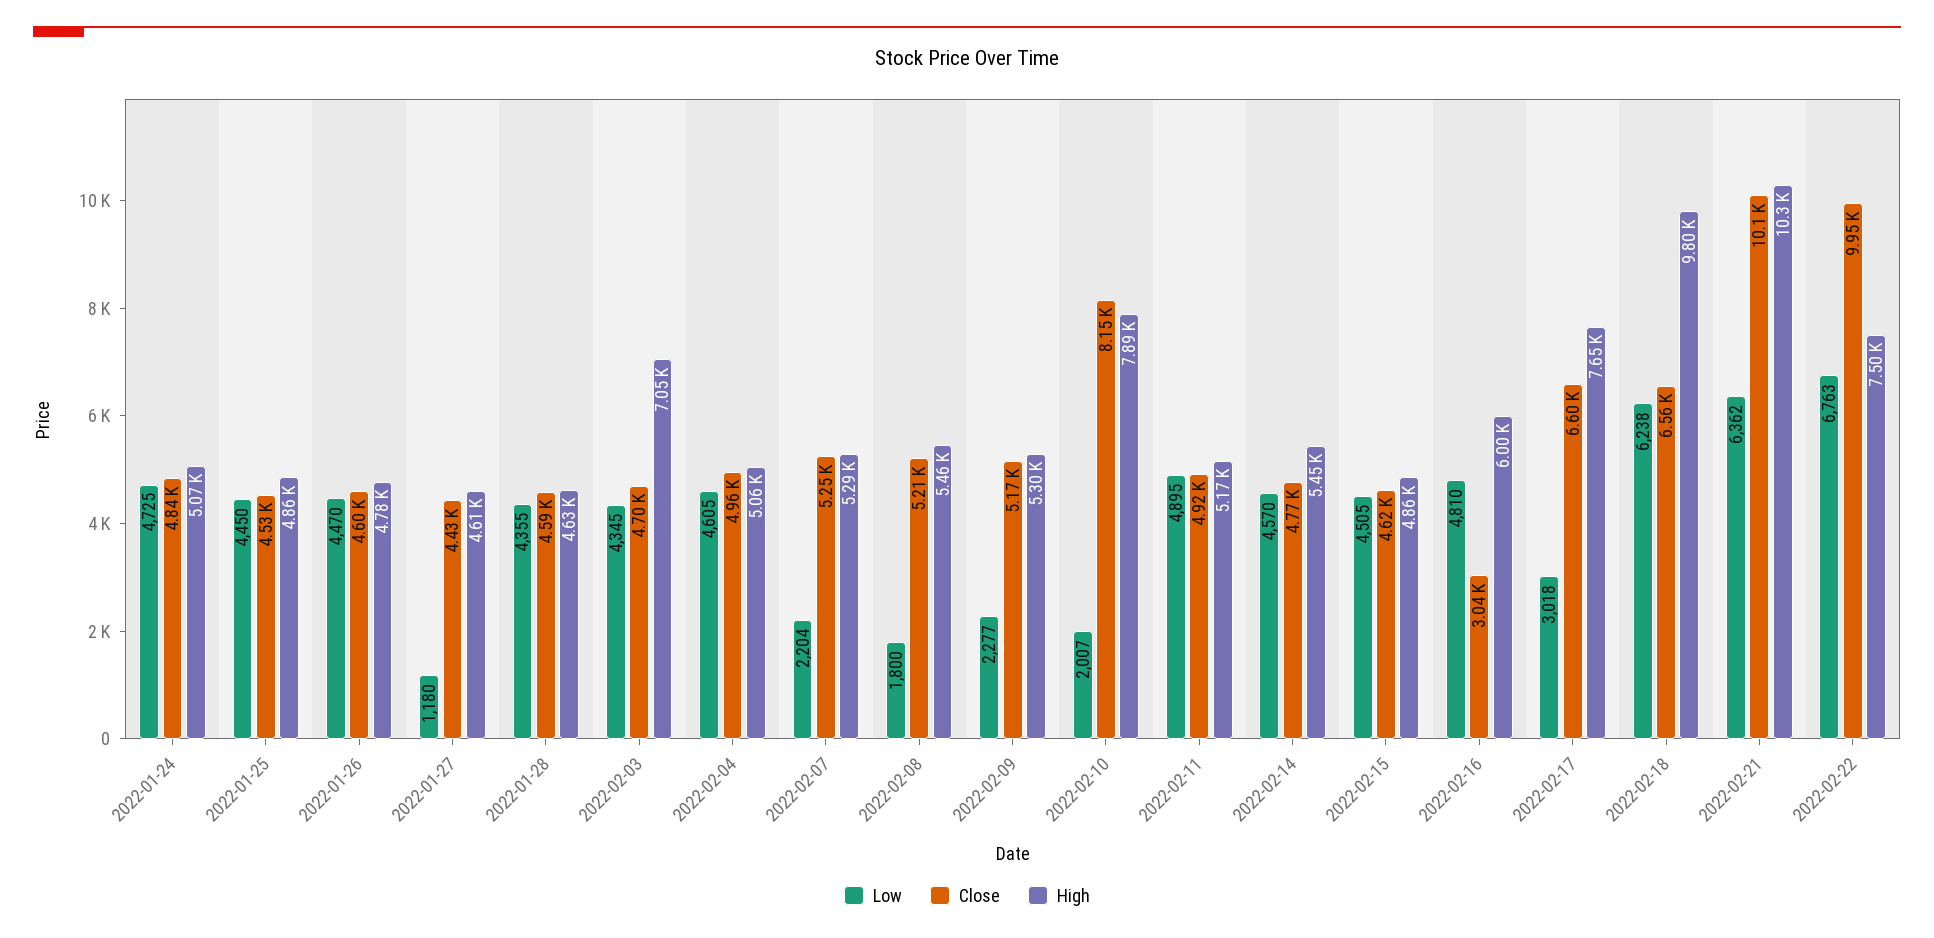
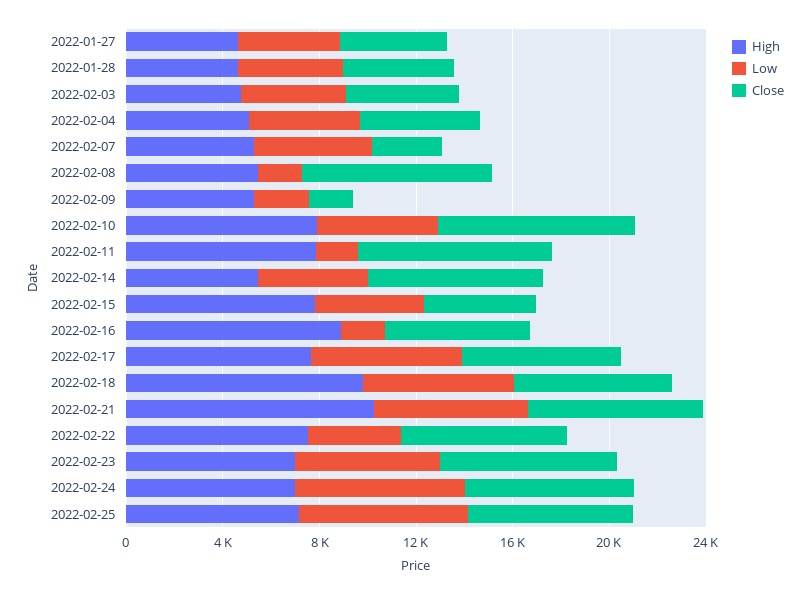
Low, 2022-01-24: 4725 -> none
Close, 2022-01-24: 4840 -> none
High, 2022-01-24: 5070 -> none
Low, 2022-01-25: 4450 -> none
Close, 2022-01-25: 4530 -> none
High, 2022-01-25: 4860 -> none
Low, 2022-01-26: 4470 -> none
Close, 2022-01-26: 4600 -> none
High, 2022-01-26: 4780 -> none
Low, 2022-01-27: 1180 -> 4000
High, 2022-02-03: 7050 -> 5000
Low, 2022-02-07: 2204 -> 5000
Close, 2022-02-07: 5250 -> 3000
Close, 2022-02-08: 5210 -> 8000
Close, 2022-02-09: 5170 -> 2000
Low, 2022-02-10: 2007 -> 5000
Low, 2022-02-11: 4895 -> 2000
Close, 2022-02-11: 4920 -> 8000
High, 2022-02-11: 5170 -> 8000
Close, 2022-02-14: 4770 -> 7000
High, 2022-02-15: 4860 -> 8000
Low, 2022-02-16: 4810 -> 2000
Close, 2022-02-16: 3040 -> 6000
High, 2022-02-16: 6000 -> 9000
Low, 2022-02-17: 3018 -> 6000
Close, 2022-02-21: 10100 -> 7000
Low, 2022-02-22: 6763 -> 4000
Close, 2022-02-22: 9950 -> 7000
High, 2022-02-23: none -> 7000
Low, 2022-02-23: none -> 6000
Close, 2022-02-23: none -> 7000
High, 2022-02-24: none -> 7000
Low, 2022-02-24: none -> 7000
Close, 2022-02-24: none -> 7000
High, 2022-02-25: none -> 7000
Low, 2022-02-25: none -> 7000
Close, 2022-02-25: none -> 7000

